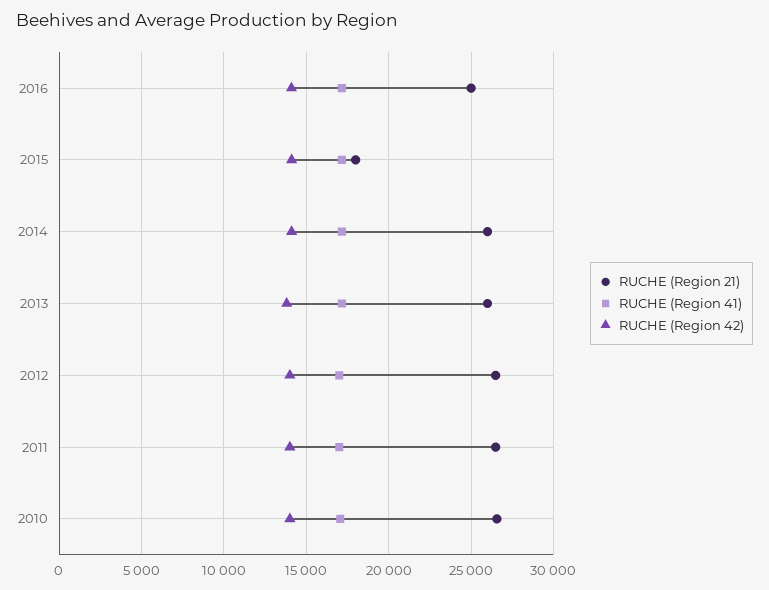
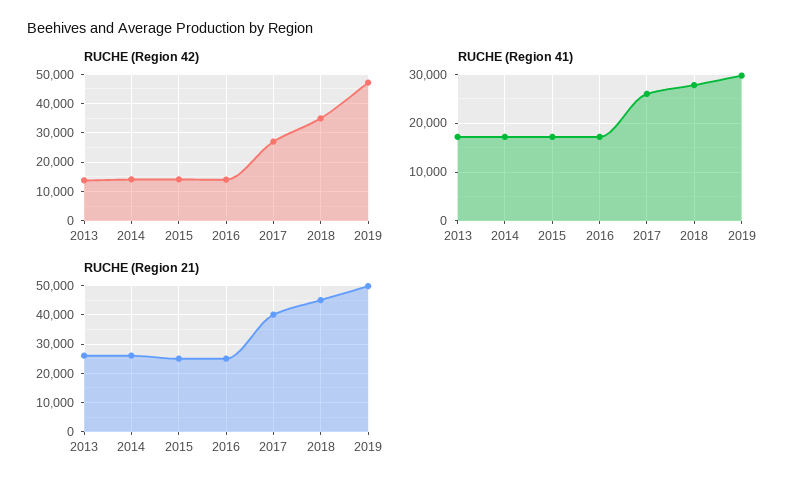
RUCHE (Region 21), 2015: 18000 -> 25000
RUCHE (Region 21), 2012: 26500 -> none
RUCHE (Region 41), 2012: 17000 -> none
RUCHE (Region 42), 2012: 14000 -> none
RUCHE (Region 21), 2011: 26500 -> none
RUCHE (Region 41), 2011: 17000 -> none
RUCHE (Region 42), 2011: 14000 -> none
RUCHE (Region 21), 2010: 26500 -> none
RUCHE (Region 41), 2010: 17000 -> none
RUCHE (Region 42), 2010: 14000 -> none
RUCHE (Region 42), 2017: none -> 27500
RUCHE (Region 42), 2018: none -> 35000
RUCHE (Region 42), 2019: none -> 47500
RUCHE (Region 41), 2017: none -> 26000
RUCHE (Region 41), 2018: none -> 28000
RUCHE (Region 41), 2019: none -> 30000
RUCHE (Region 21), 2017: none -> 40000
RUCHE (Region 21), 2018: none -> 45000
RUCHE (Region 21), 2019: none -> 50000

